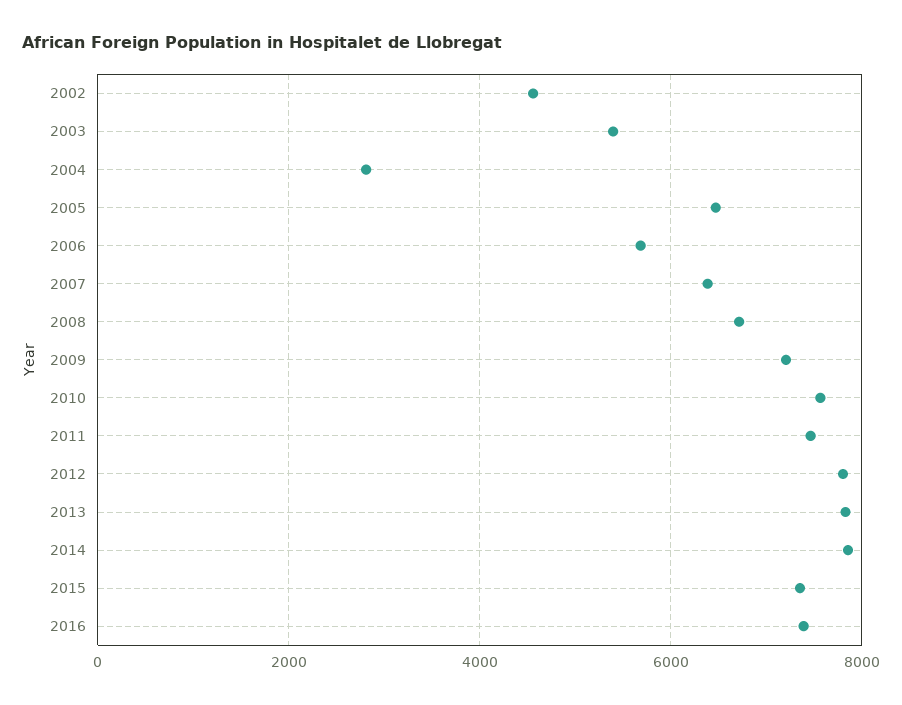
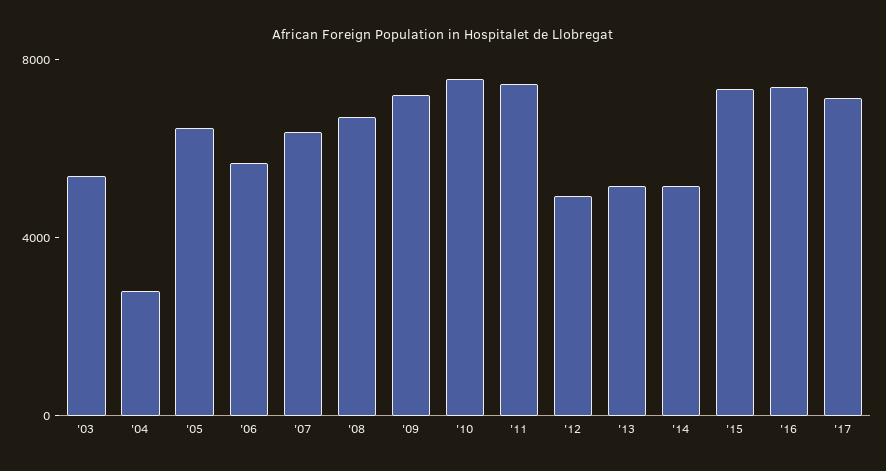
2002: 4600 -> none
2012: 7800 -> 5000
2013: 7800 -> 5000
2014: 7800 -> 5000
'17: none -> 7000

